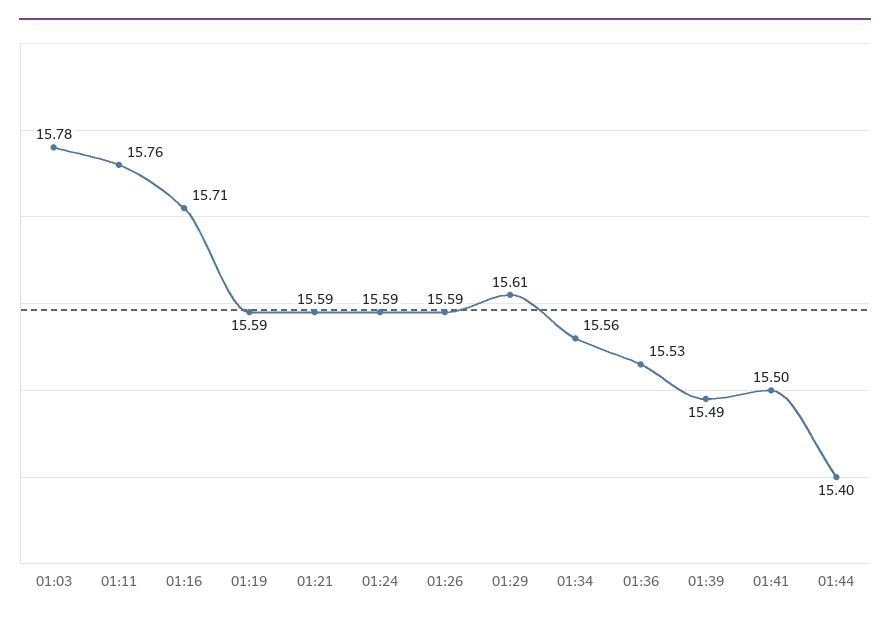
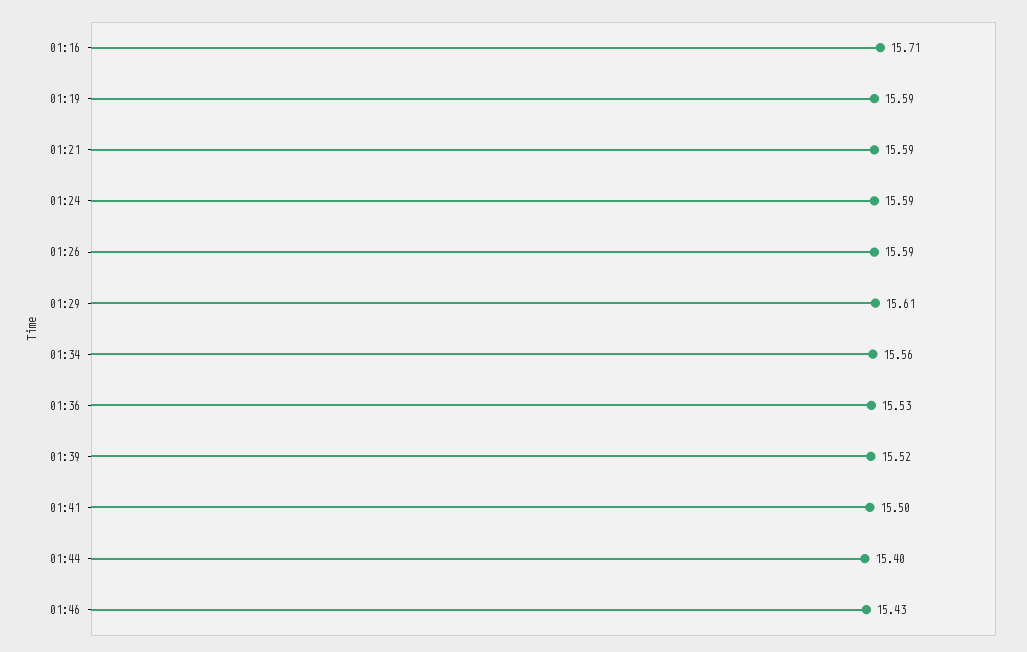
01:03: 15.78 -> none
01:11: 15.76 -> none
01:39: 15.49 -> 15.52
01:46: none -> 15.43

